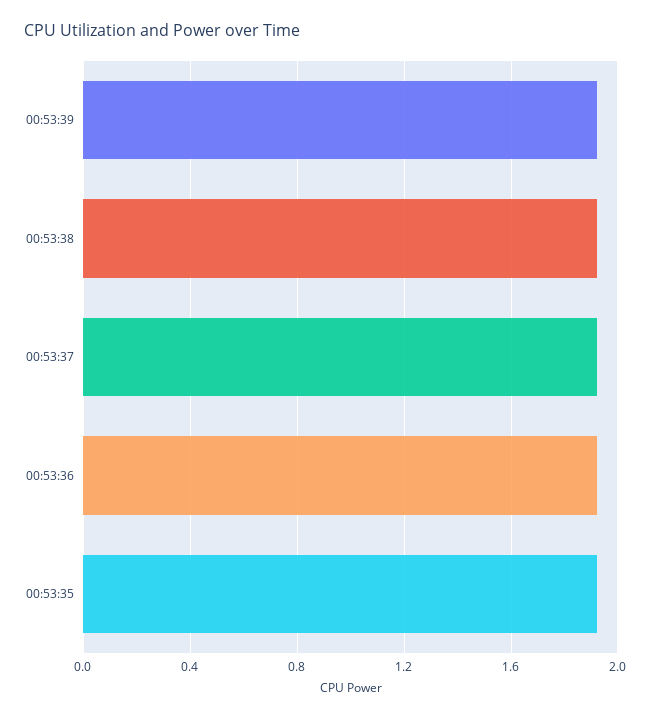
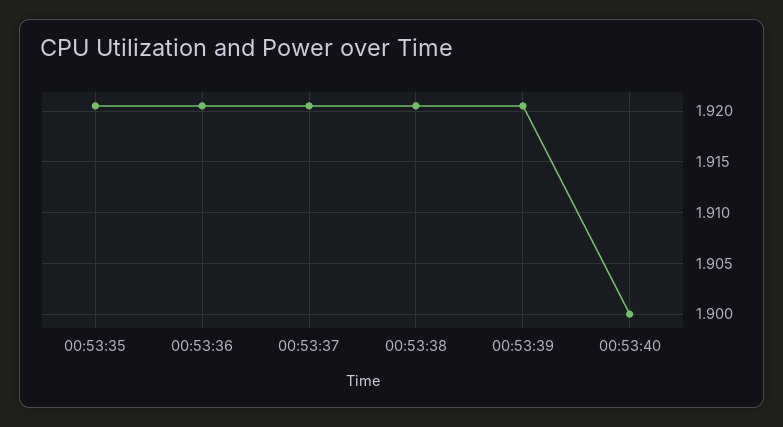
00:53:40: none -> 1.9

